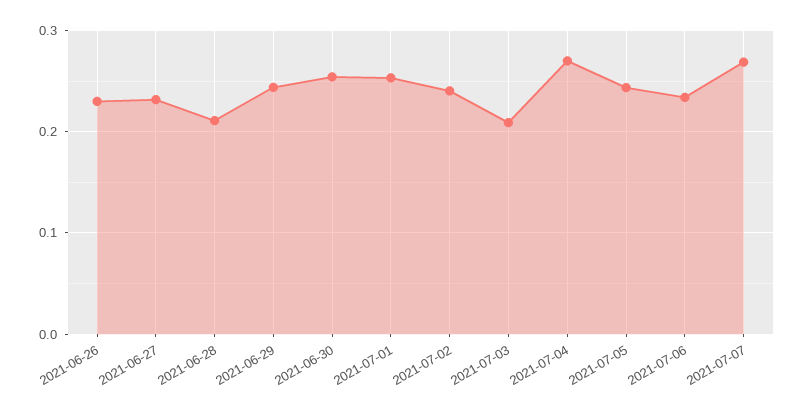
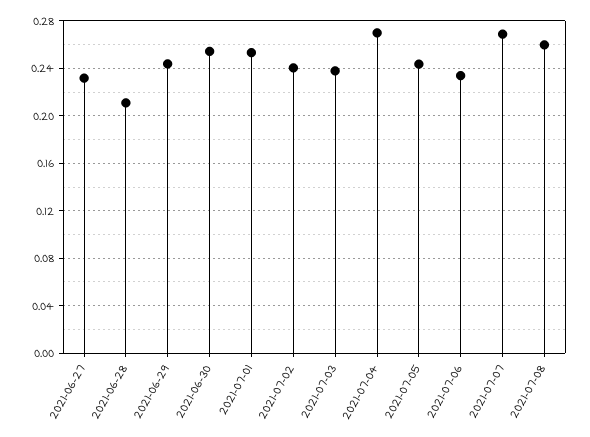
2021-06-26: 0.23 -> none
2021-07-03: 0.21 -> 0.24
2021-07-08: none -> 0.26

